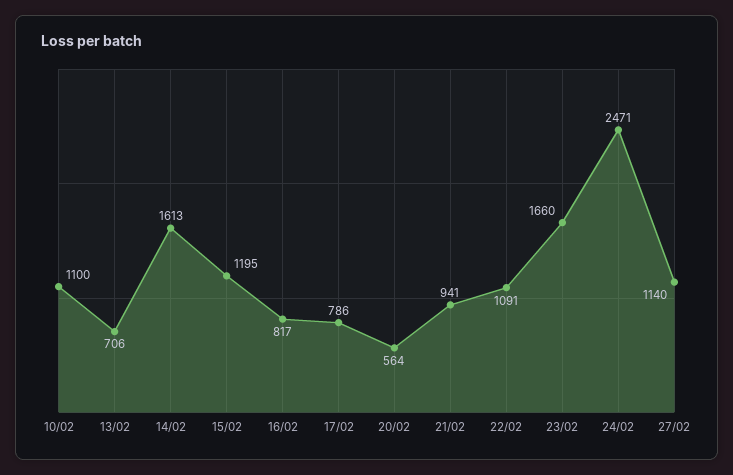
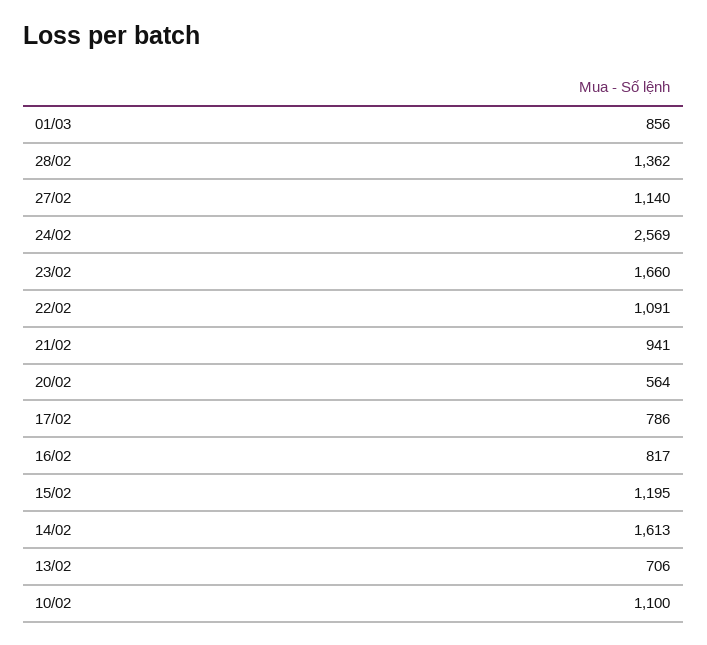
24/02: 2471 -> 2569
01/03: none -> 856
28/02: none -> 1362

